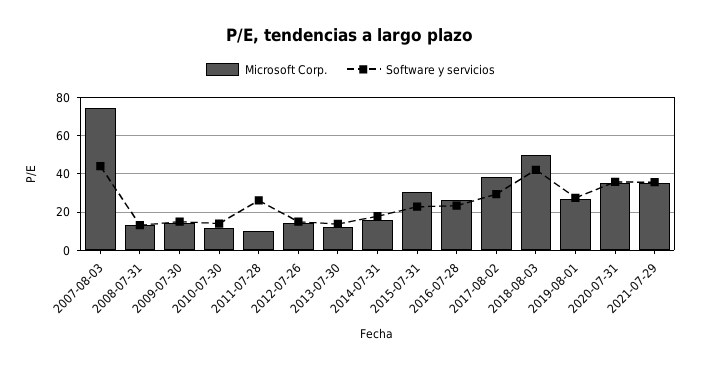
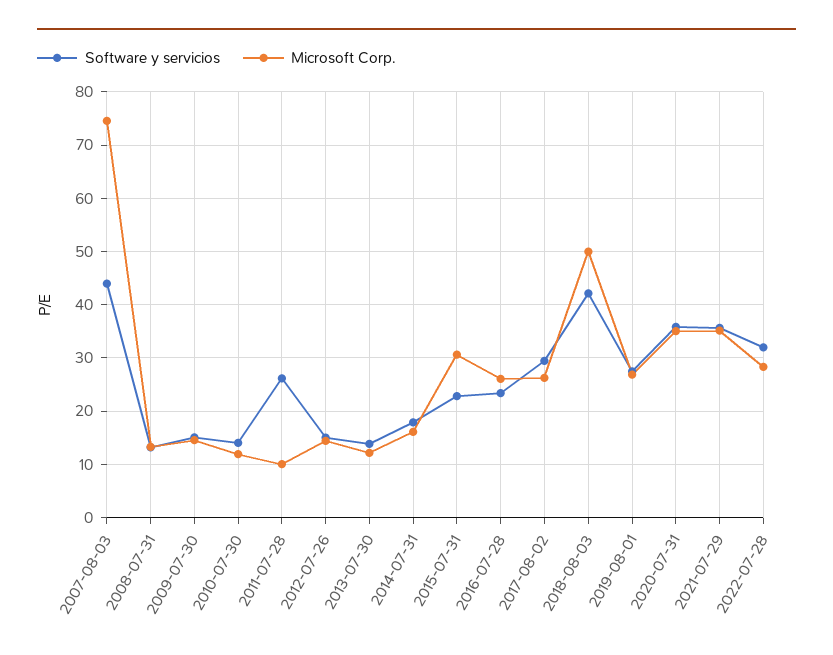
Microsoft Corp., 2017-08-02: 40 -> 26
Software y servicios, 2022-07-28: none -> 32
Microsoft Corp., 2022-07-28: none -> 28

